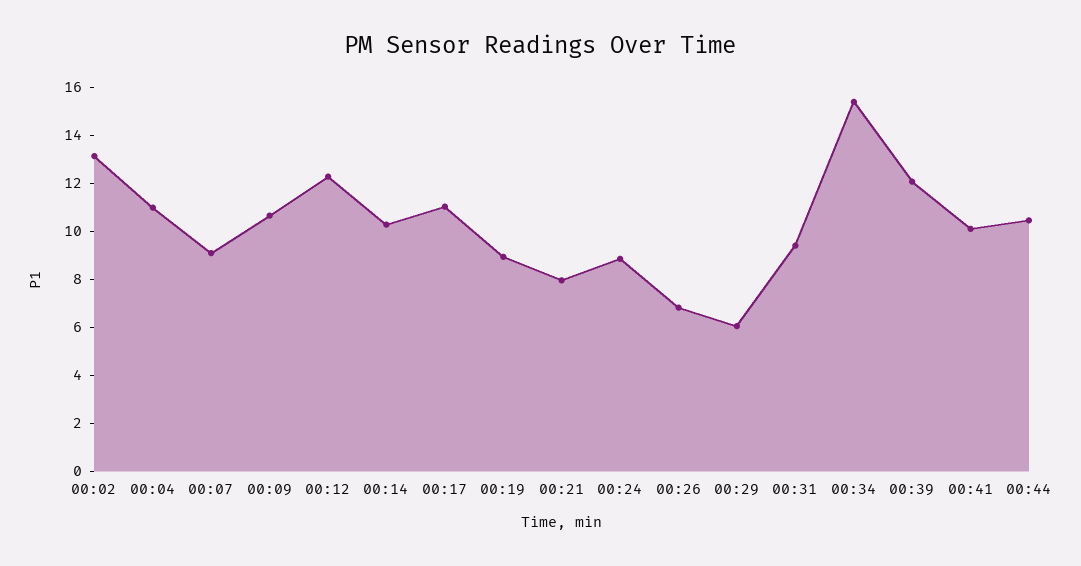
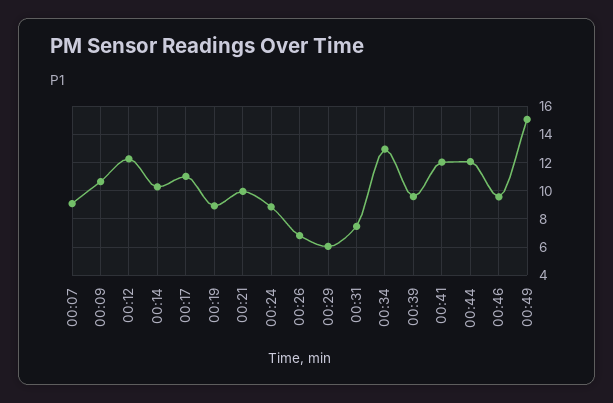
00:02: 13 -> none
00:04: 11 -> none
00:21: 8 -> 10
00:31: 9.5 -> 7.5
00:34: 15.5 -> 13
00:39: 12 -> 9.5
00:41: 10 -> 12
00:44: 10.5 -> 12
00:46: none -> 9.5
00:49: none -> 15

